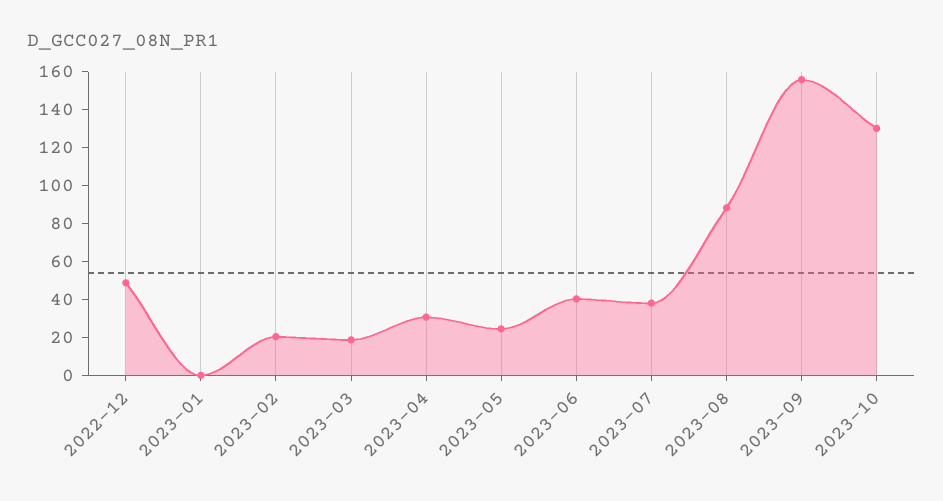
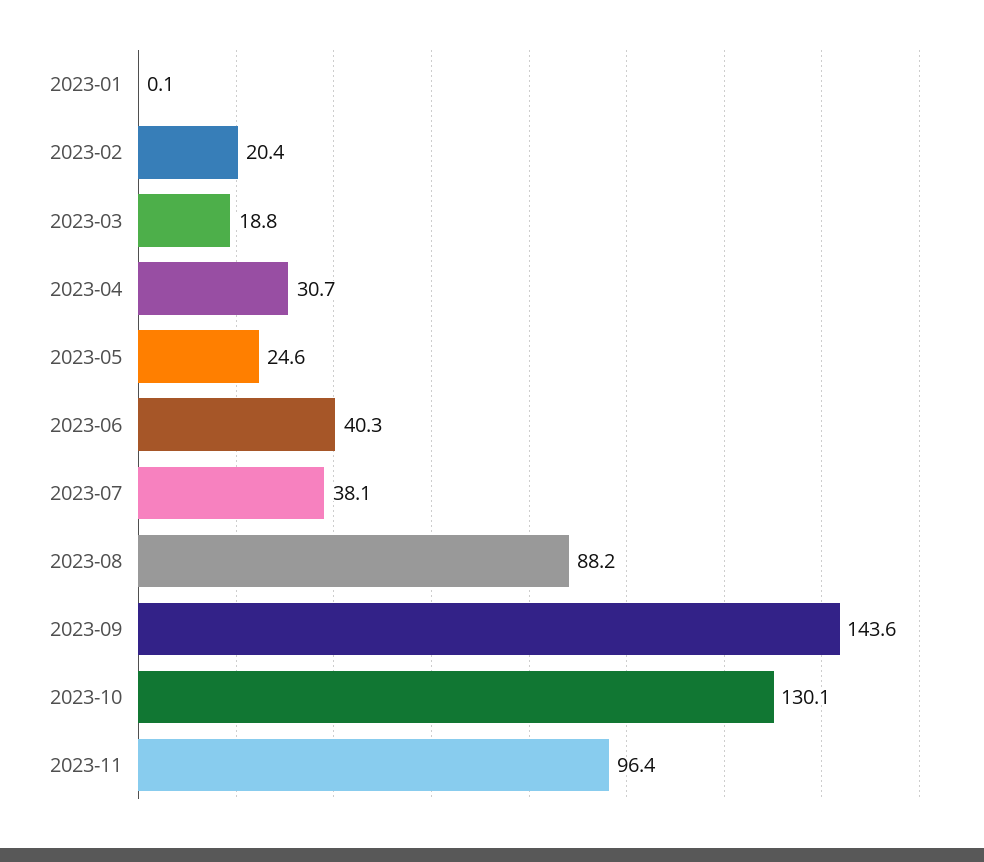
2022-12: 50 -> none
2023-09: 155 -> 143.6
2023-11: none -> 96.4

